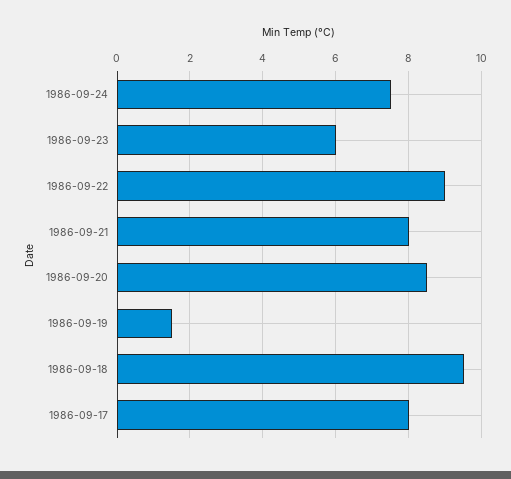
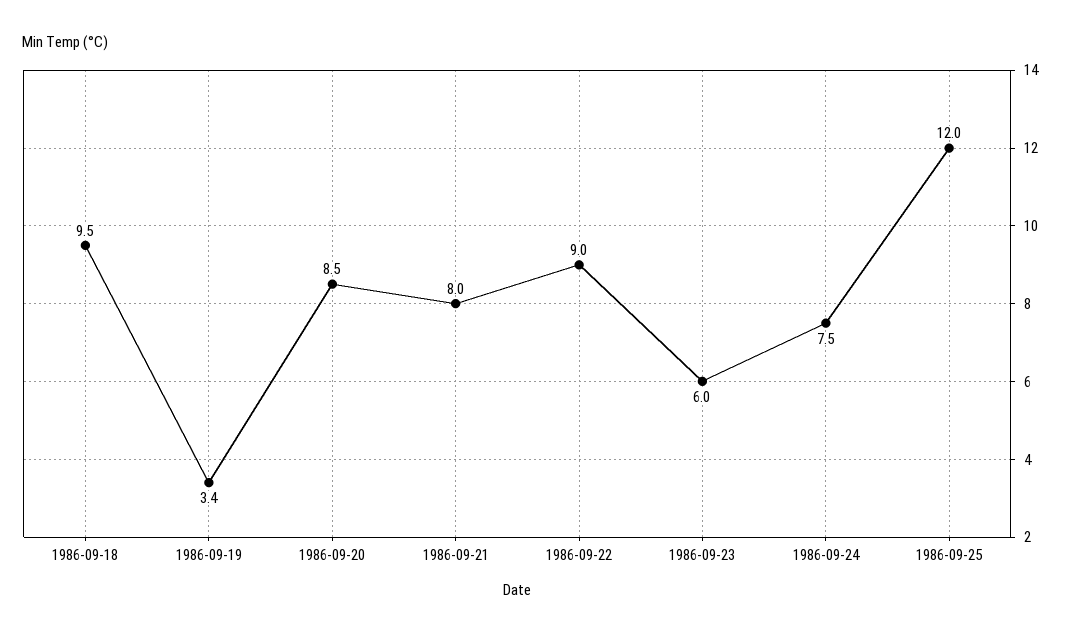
1986-09-19: 1.5 -> 3.4
1986-09-17: 8 -> none
1986-09-25: none -> 12

